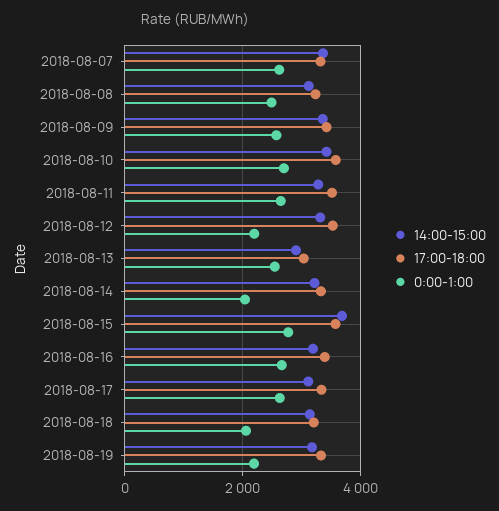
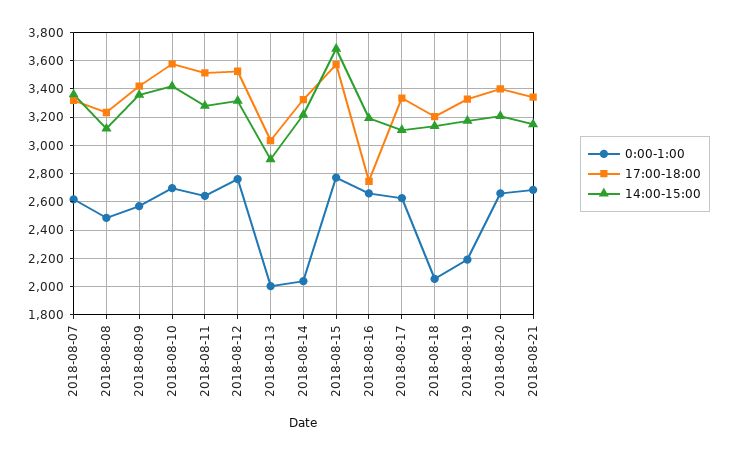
0:00-1:00, 2018-08-12: 2200 -> 2750
0:00-1:00, 2018-08-13: 2600 -> 2000
17:00-18:00, 2018-08-16: 3400 -> 2750
0:00-1:00, 2018-08-20: none -> 2650
17:00-18:00, 2018-08-20: none -> 3400
14:00-15:00, 2018-08-20: none -> 3200
0:00-1:00, 2018-08-21: none -> 2700
17:00-18:00, 2018-08-21: none -> 3350
14:00-15:00, 2018-08-21: none -> 3150

